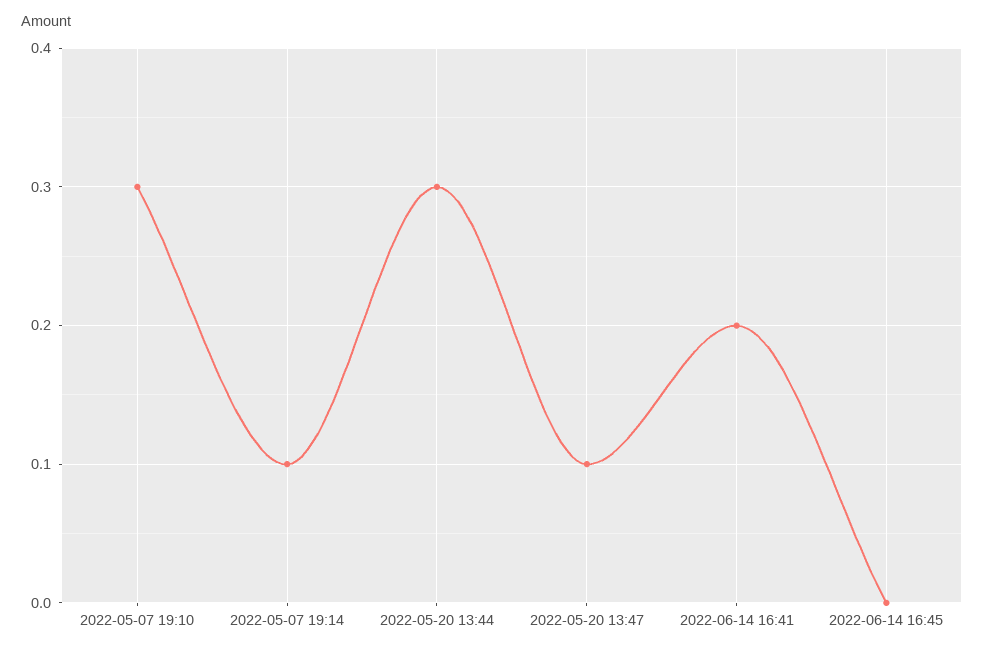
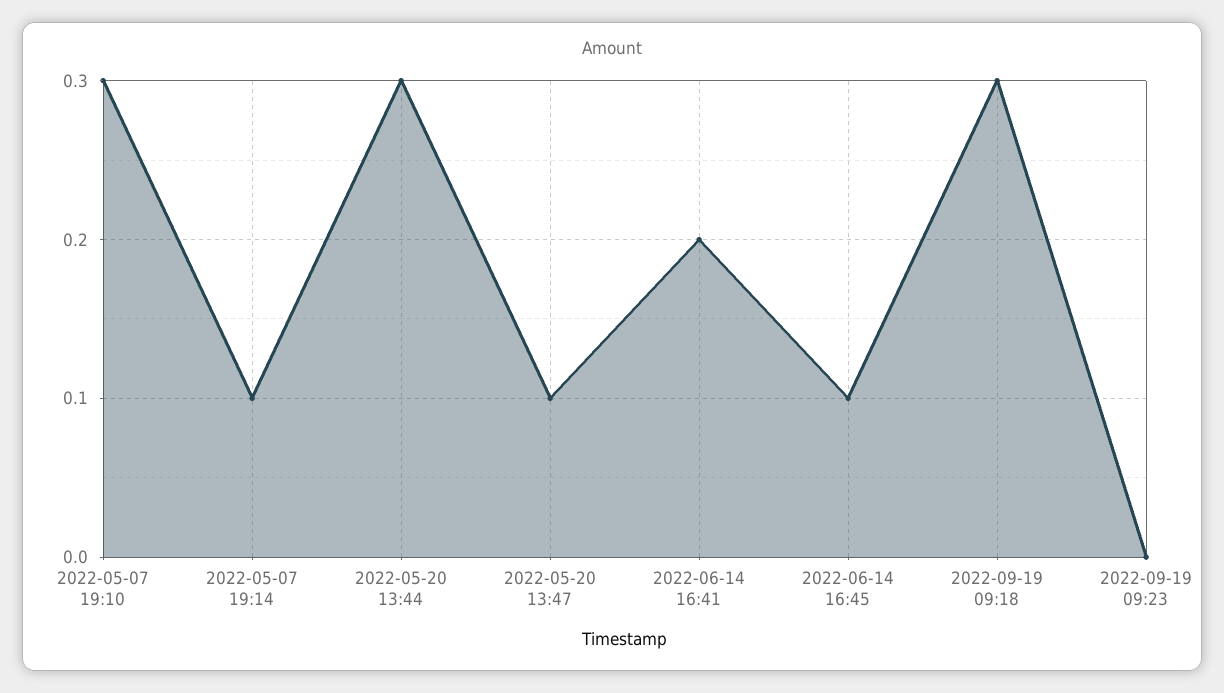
2022-06-14 16:45: 0 -> 0.1
2022-09-19 09:18: none -> 0.3
2022-09-19 09:23: none -> 0

